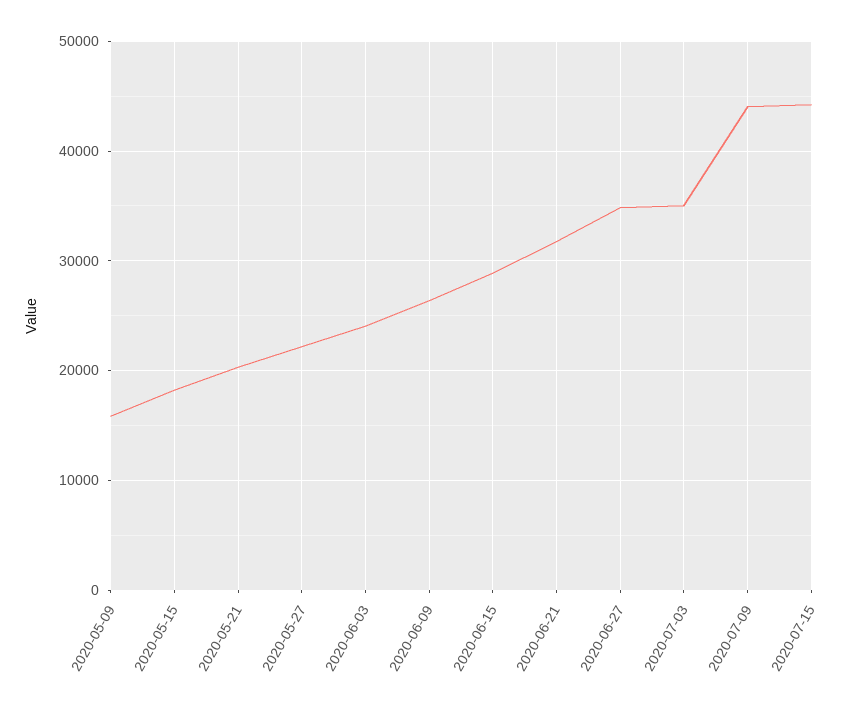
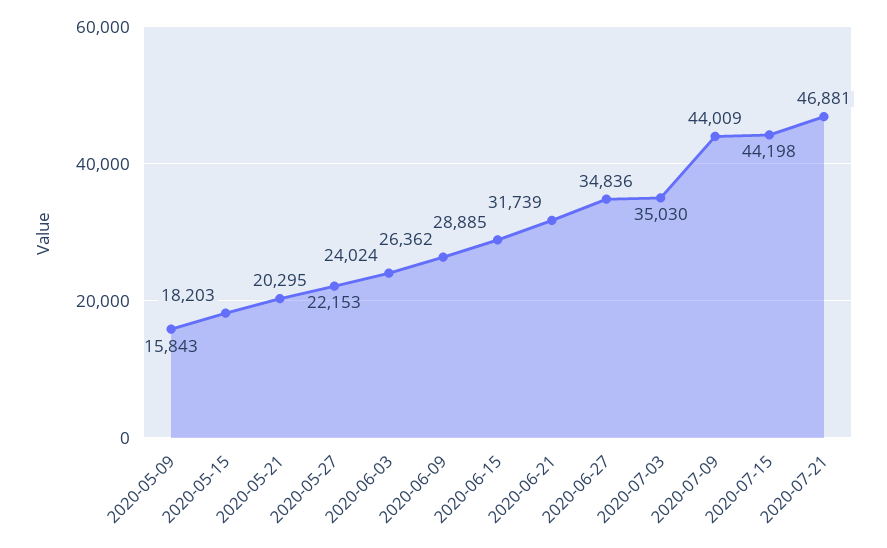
2020-07-21: none -> 46881

